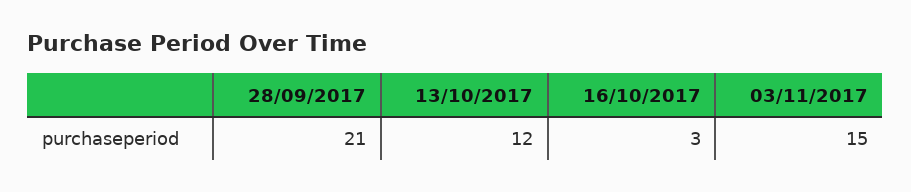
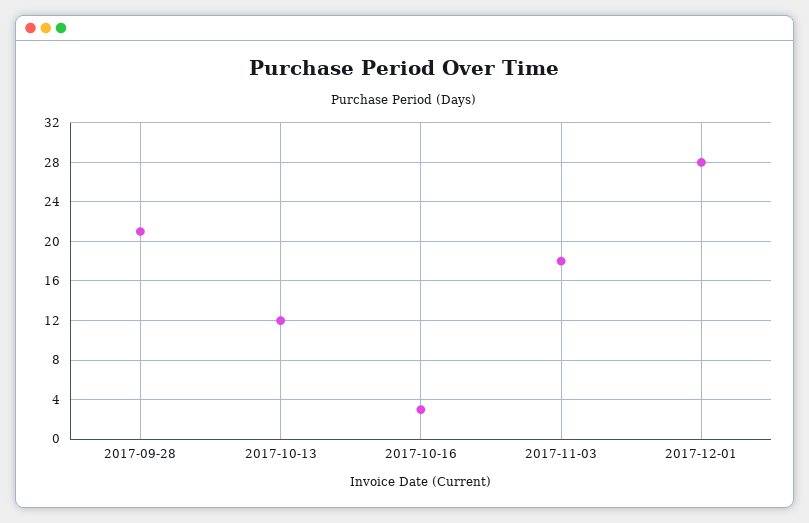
03/11/2017: 15 -> 18
2017-12-01: none -> 28

